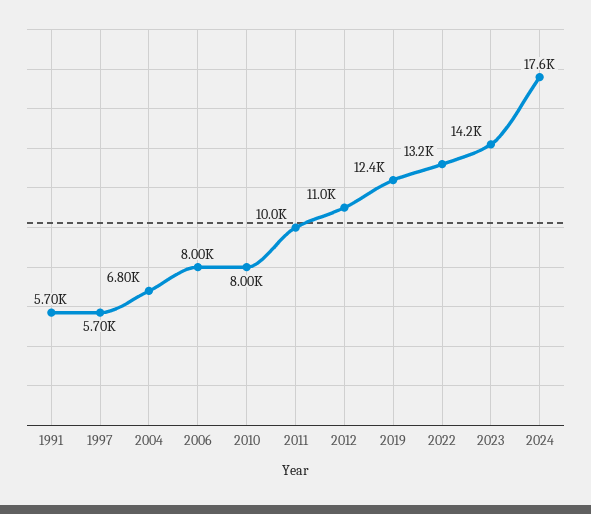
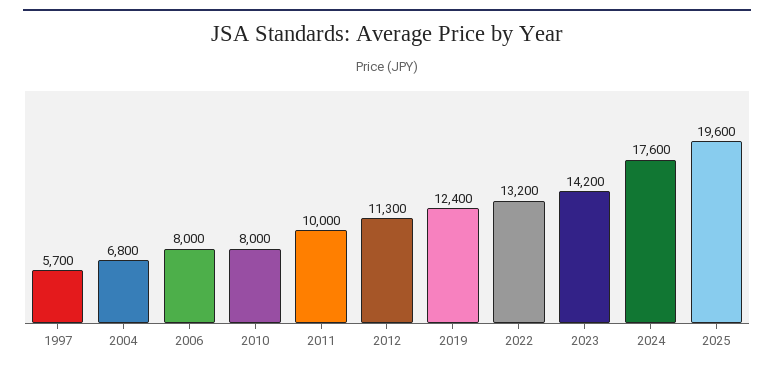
1991: 5700 -> none
2012: 11000 -> 11300
2025: none -> 19600

